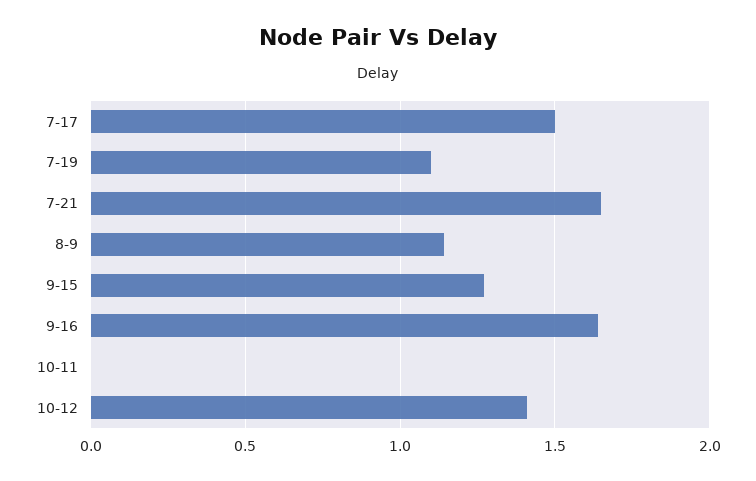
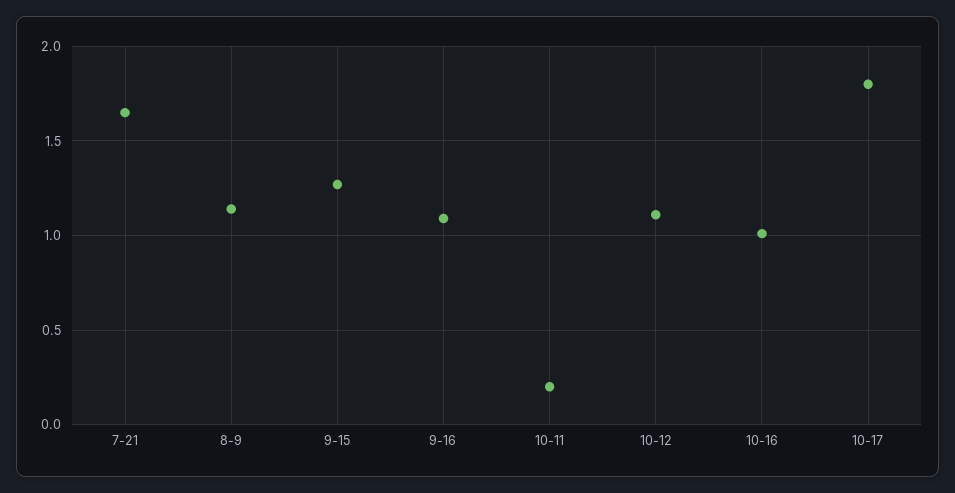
7-17: 1.5 -> none
7-19: 1.1 -> none
9-16: 1.65 -> 1.1
10-11: 0 -> 0.2
10-12: 1.4 -> 1.1
10-16: none -> 1
10-17: none -> 1.8

